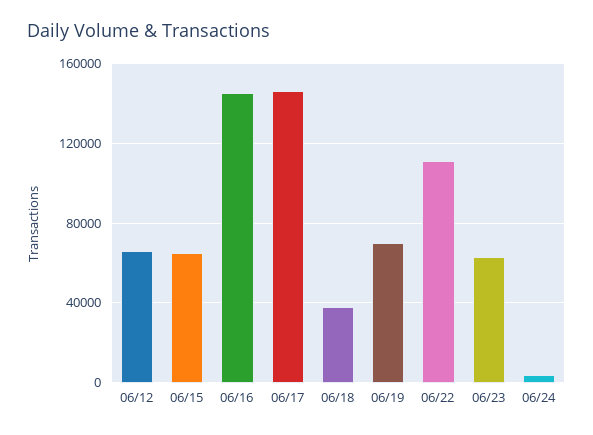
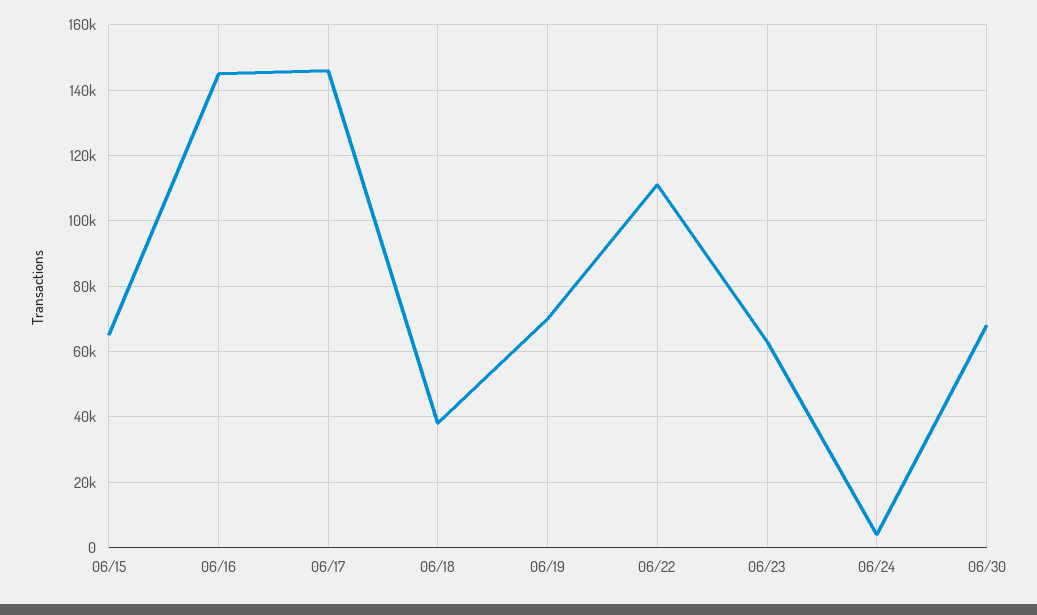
06/12: 65000 -> none
06/30: none -> 68000

